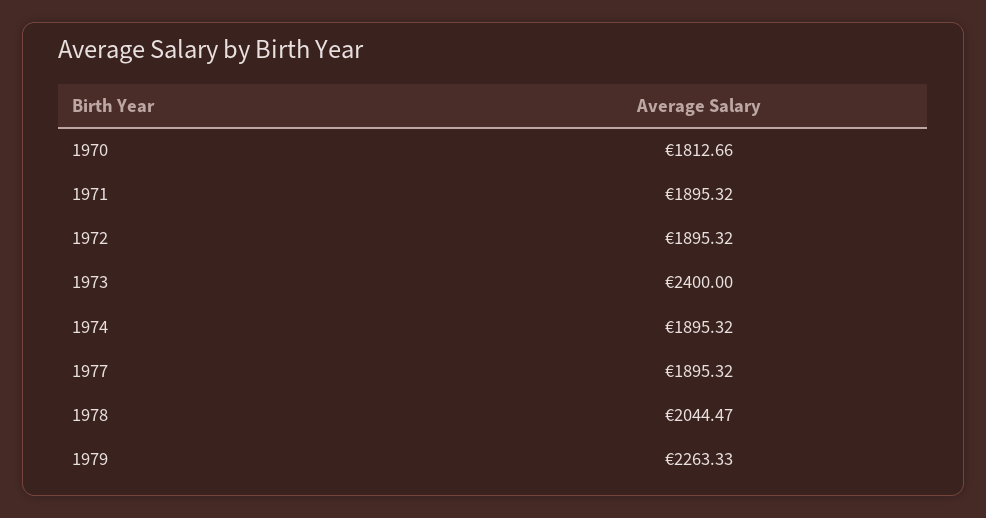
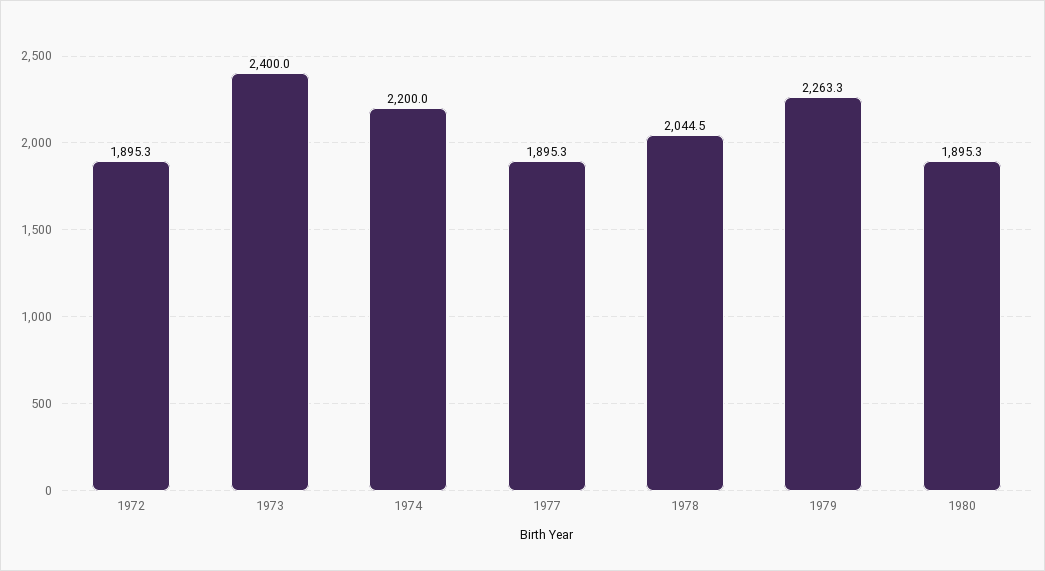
1970: 1812.66 -> none
1971: 1895.32 -> none
1974: 1895.32 -> 2200
1980: none -> 1895.3

